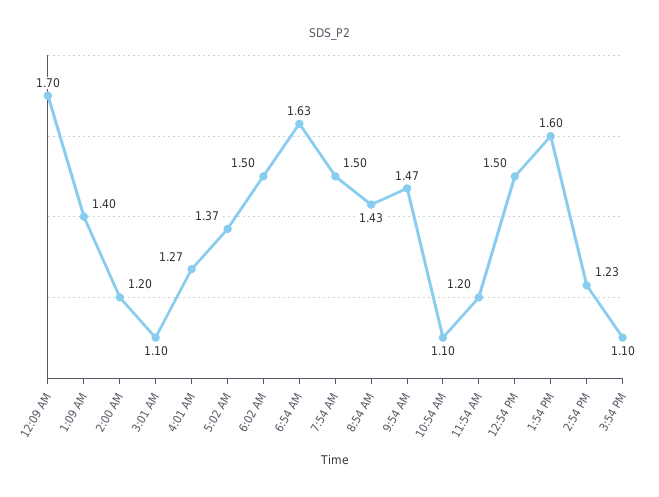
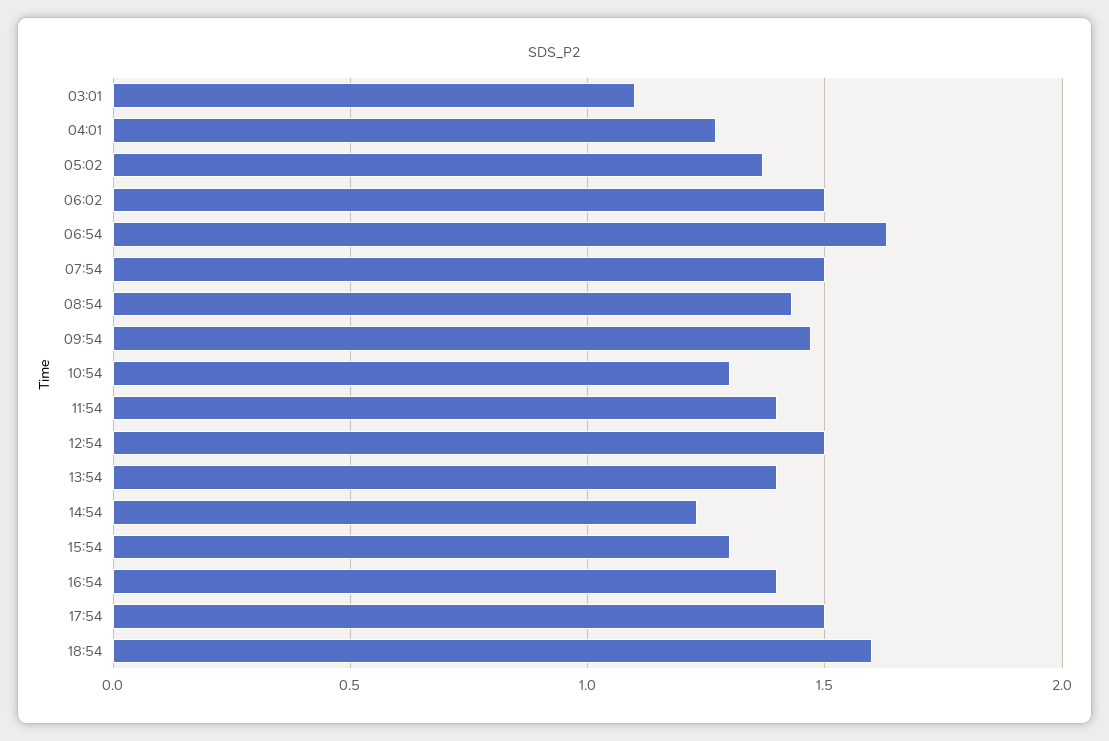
12:09 AM: 1.7 -> none
1:09 AM: 1.4 -> none
2:00 AM: 1.2 -> none
10:54 AM: 1.1 -> 1.3
11:54 AM: 1.2 -> 1.4
1:54 PM: 1.6 -> 1.4
3:54 PM: 1.1 -> 1.3
16:54: none -> 1.4
17:54: none -> 1.5
18:54: none -> 1.6

